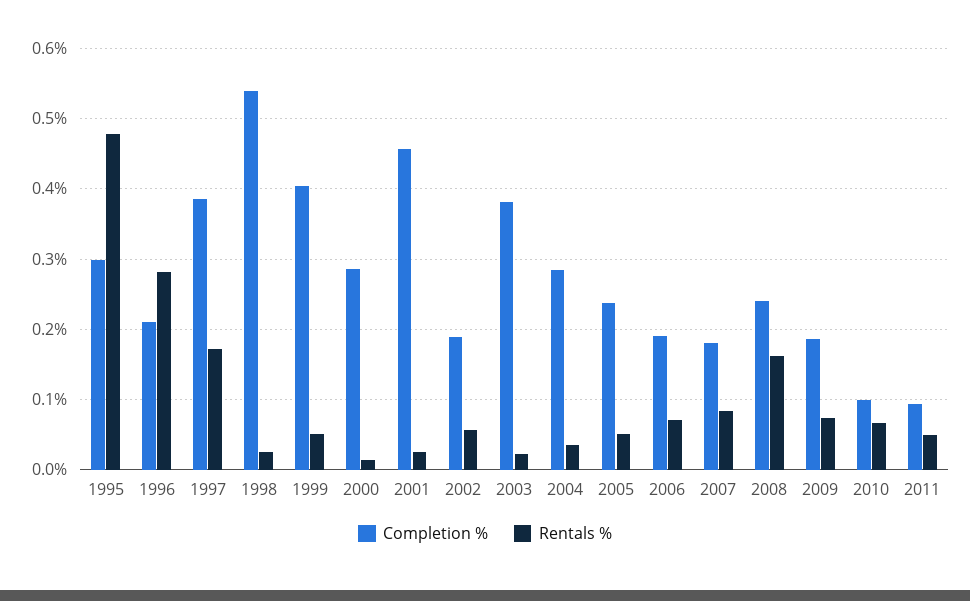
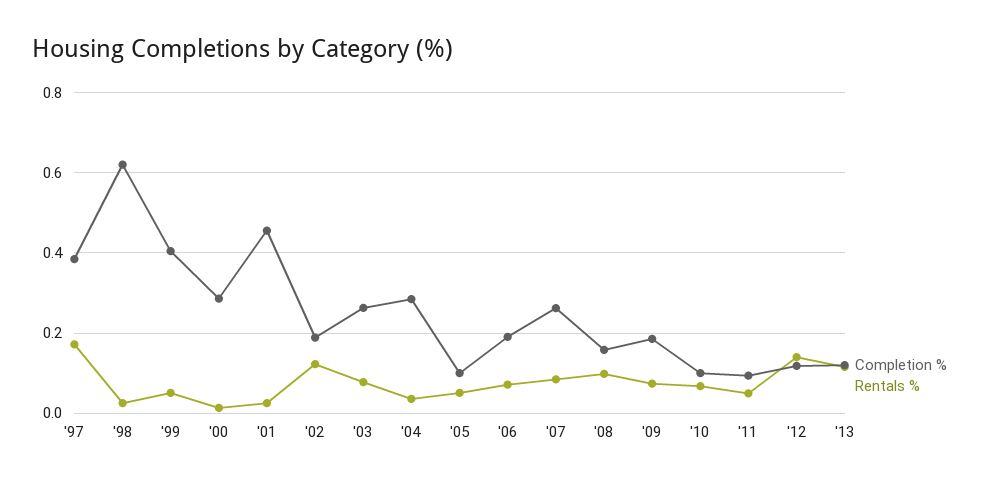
Completion %, 1995: 0.3 -> none
Rentals %, 1995: 0.48 -> none
Completion %, 1996: 0.21 -> none
Rentals %, 1996: 0.28 -> none
Completion %, 1998: 0.54 -> 0.62
Rentals %, 2002: 0.06 -> 0.12
Completion %, 2003: 0.38 -> 0.26
Rentals %, 2003: 0.02 -> 0.08
Completion %, 2005: 0.24 -> 0.1
Completion %, 2007: 0.18 -> 0.26
Completion %, 2008: 0.24 -> 0.16
Rentals %, 2008: 0.16 -> 0.1
Completion %, '12: none -> 0.12
Rentals %, '12: none -> 0.14
Completion %, '13: none -> 0.12
Rentals %, '13: none -> 0.12

